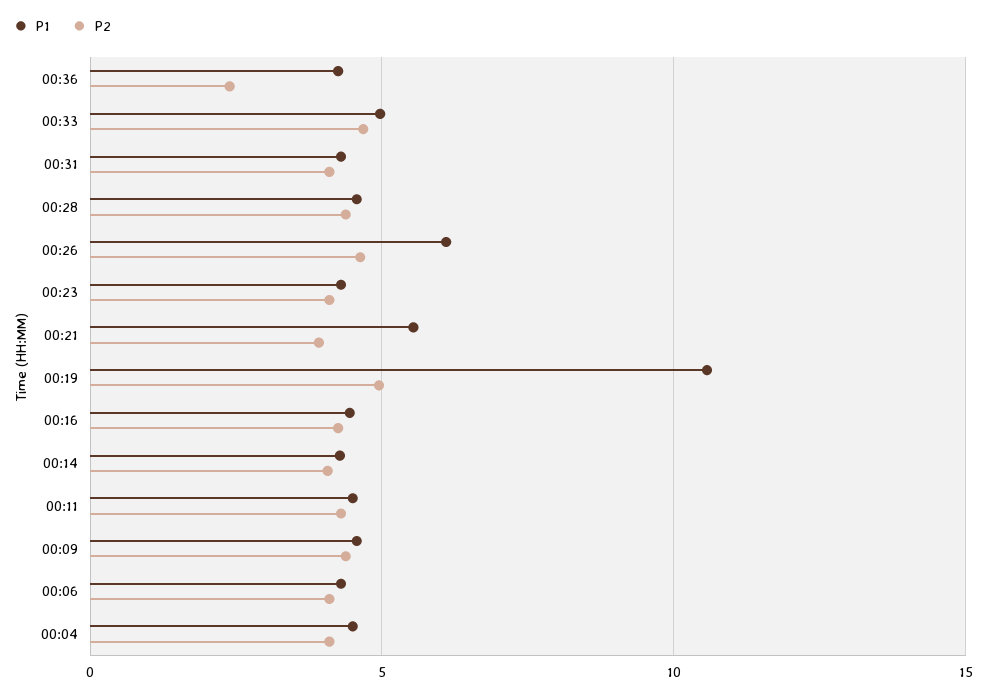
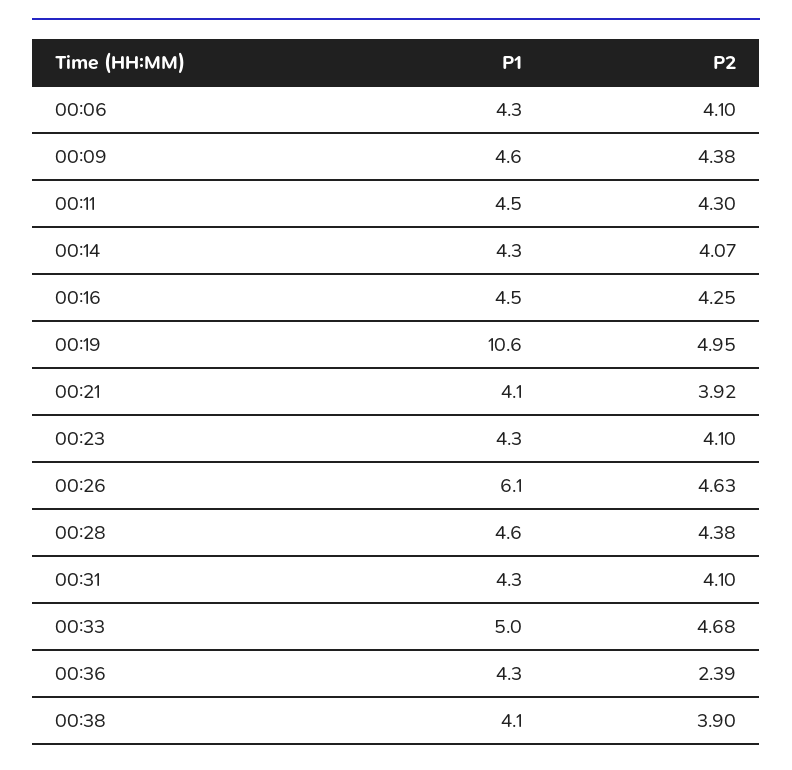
P1, 00:21: 5.5 -> 4.1
P1, 00:04: 4.5 -> none
P2, 00:04: 4 -> none
P1, 00:38: none -> 4.1
P2, 00:38: none -> 3.9

